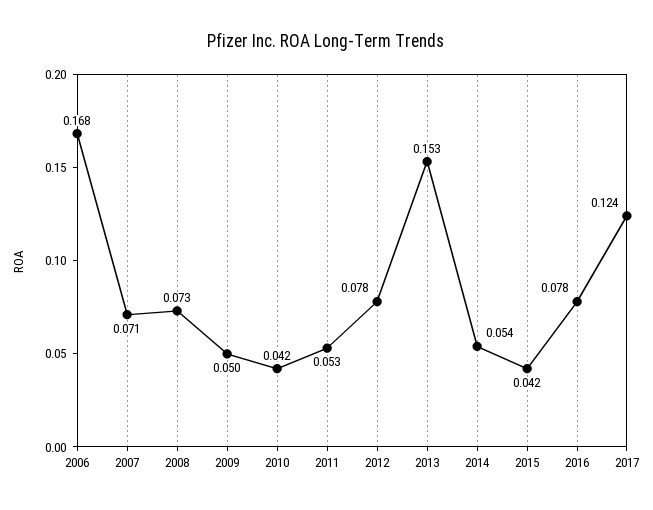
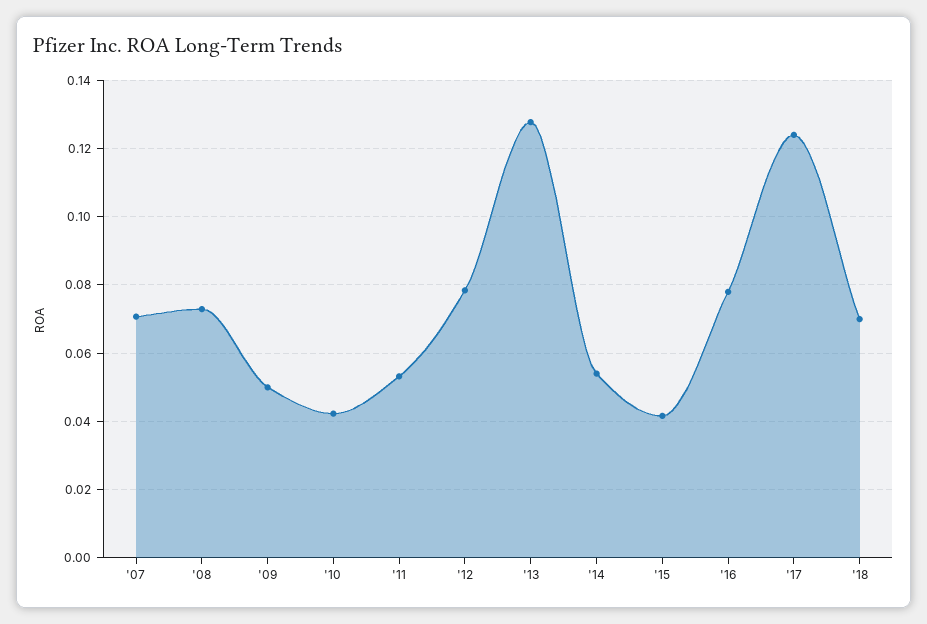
2006: 0.168 -> none
2013: 0.153 -> 0.128
'18: none -> 0.07

